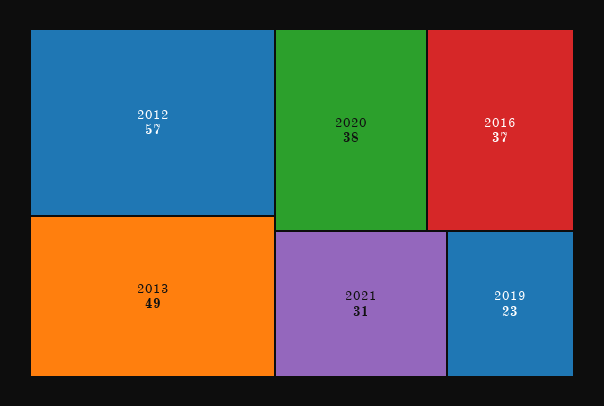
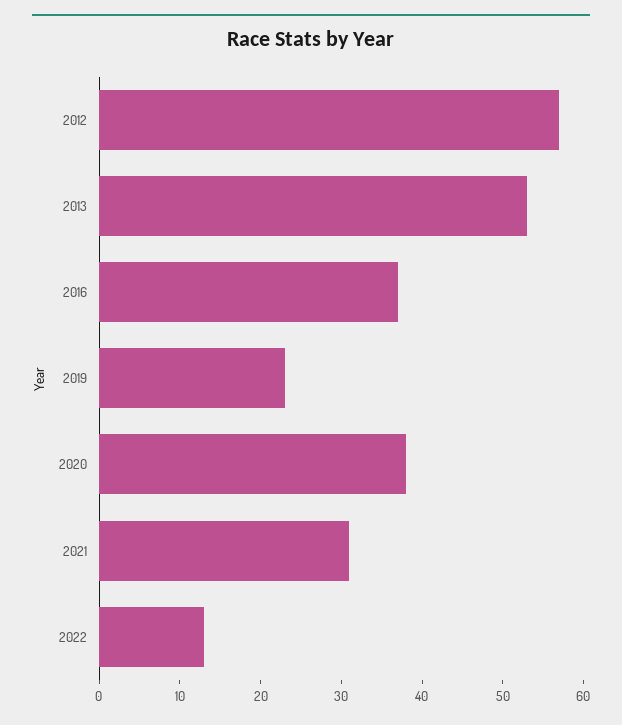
2013: 49 -> 53
2022: none -> 13

